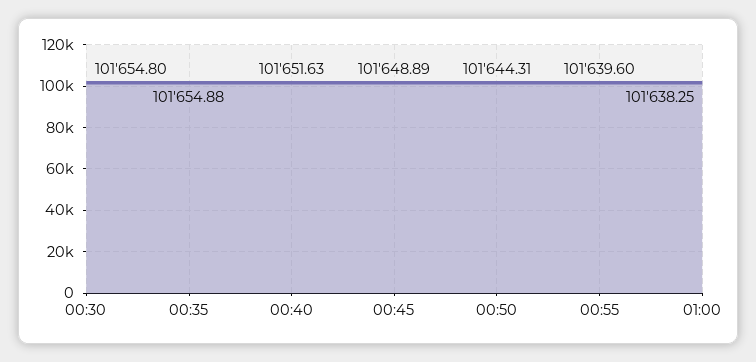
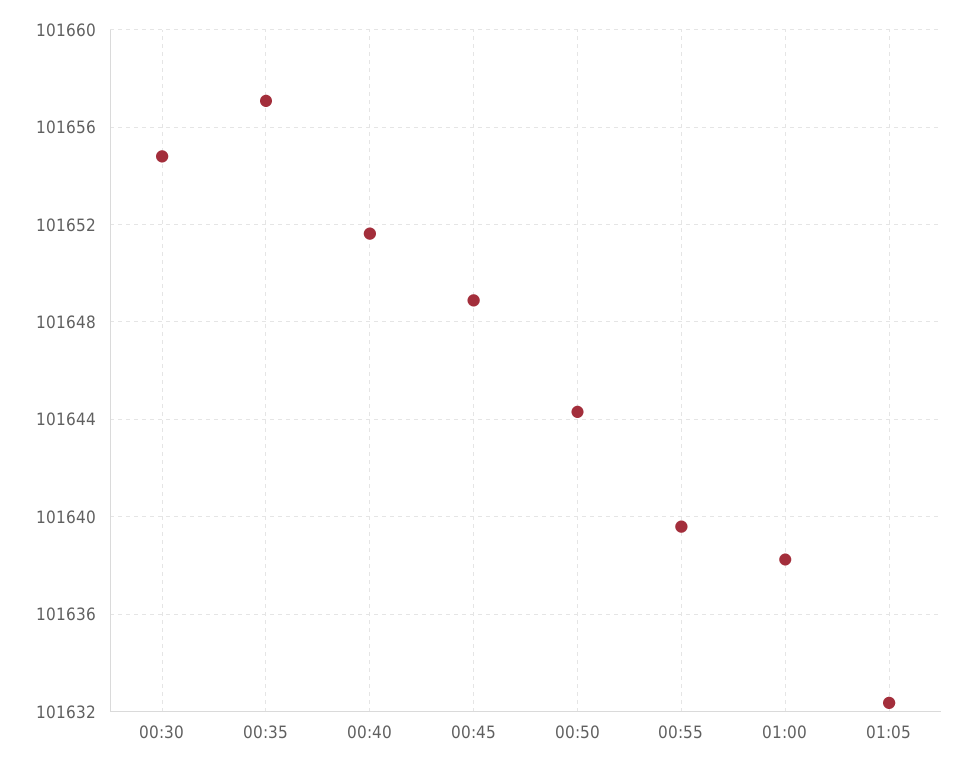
00:35: 101654.88 -> 101657
01:05: none -> 101632.5

